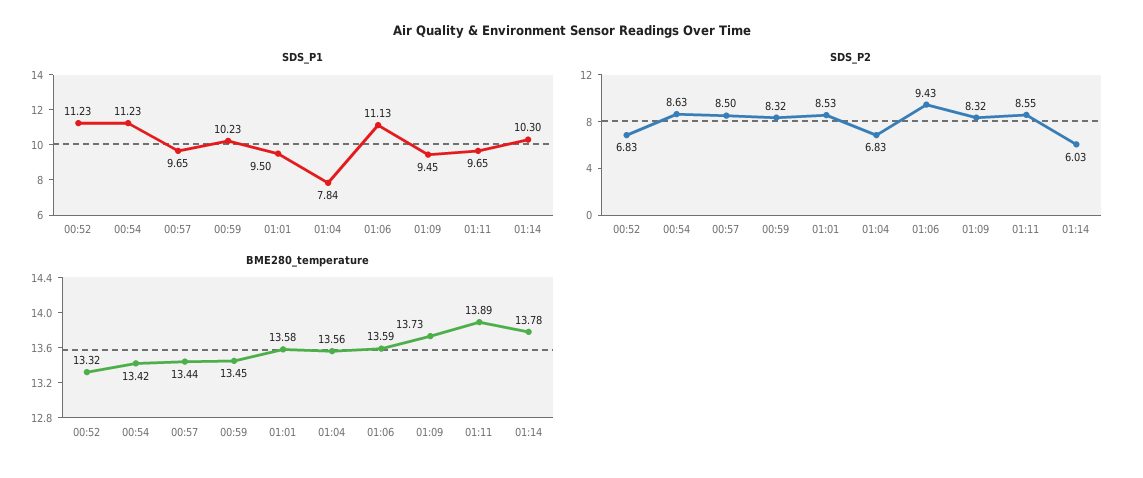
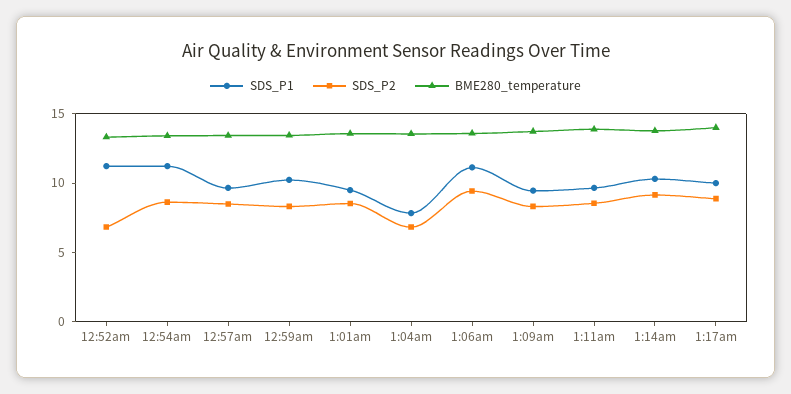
SDS_P2, 01:14: 6.03 -> 9
SDS_P1, 1:17am: none -> 10
SDS_P2, 1:17am: none -> 9
BME280_temperature, 1:17am: none -> 14

